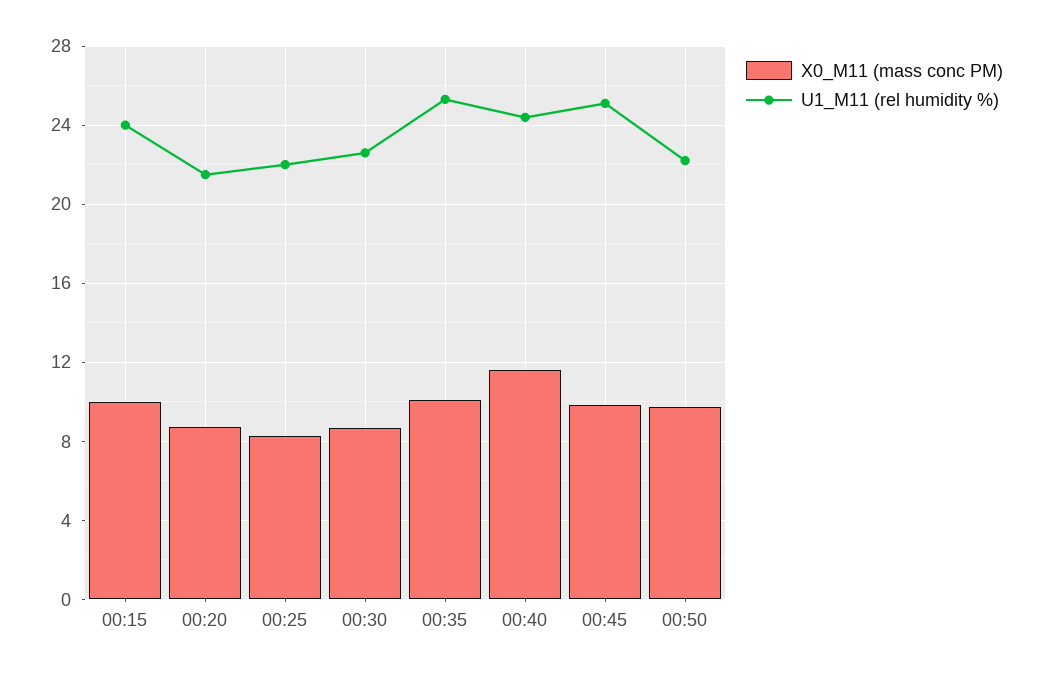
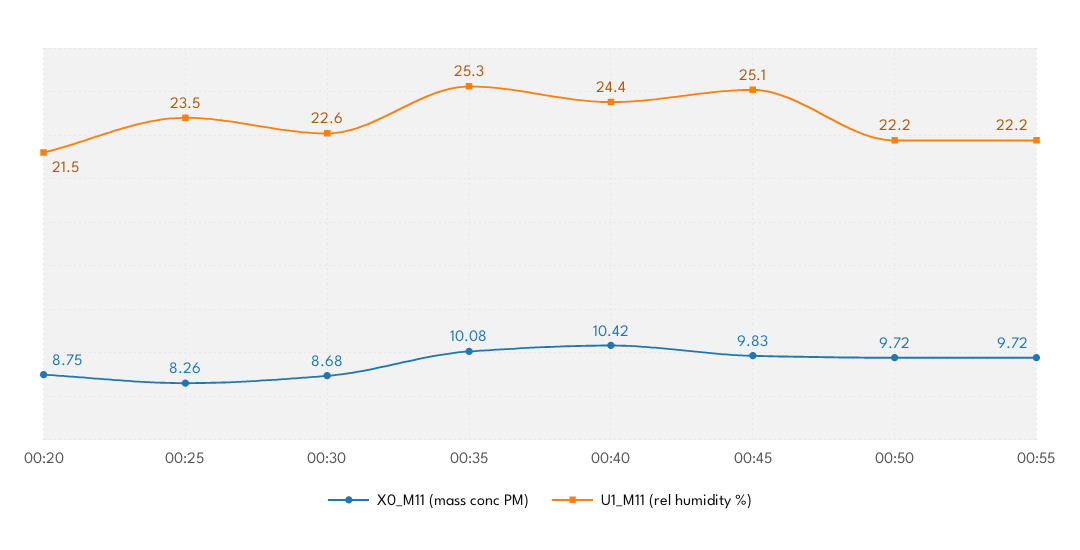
X0_M11 (mass conc PM), 00:15: 10 -> none
U1_M11 (rel humidity %), 00:15: 24 -> none
U1_M11 (rel humidity %), 00:25: 22 -> 23.5
X0_M11 (mass conc PM), 00:40: 11.5 -> 10.42
X0_M11 (mass conc PM), 00:55: none -> 9.72
U1_M11 (rel humidity %), 00:55: none -> 22.2

